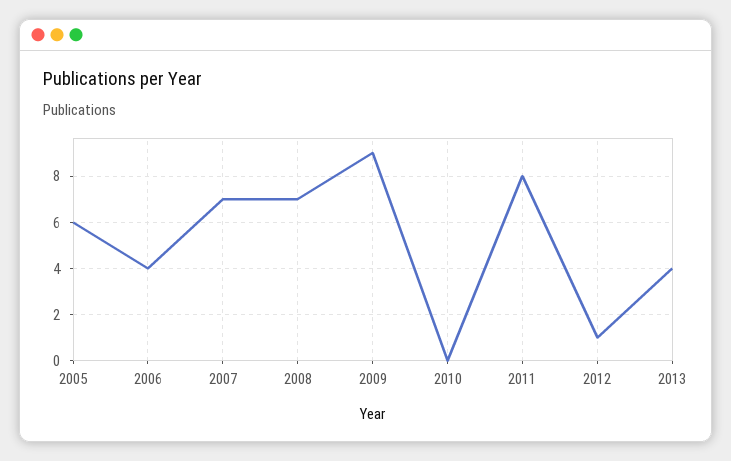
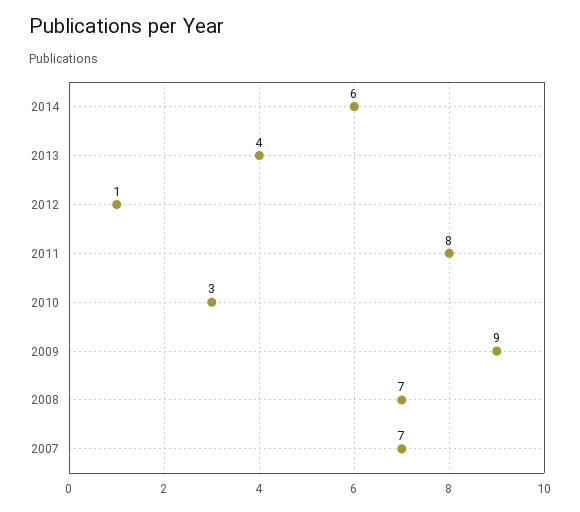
2005: 6 -> none
2006: 4 -> none
2010: 0 -> 3
2014: none -> 6

